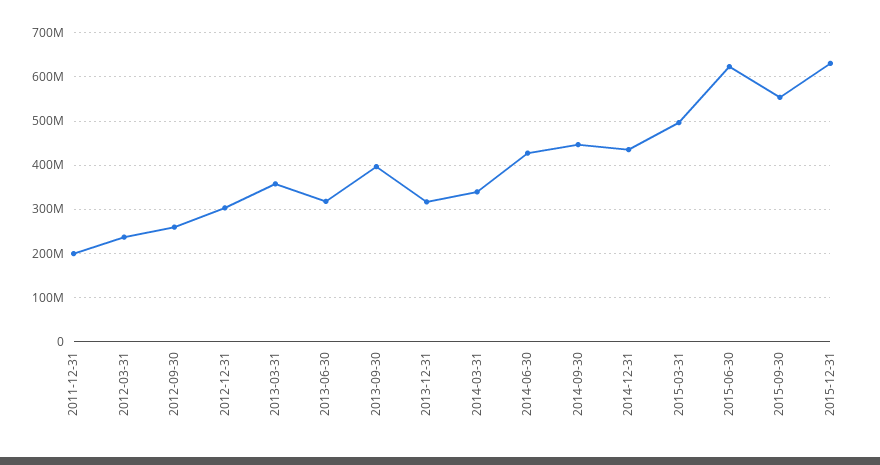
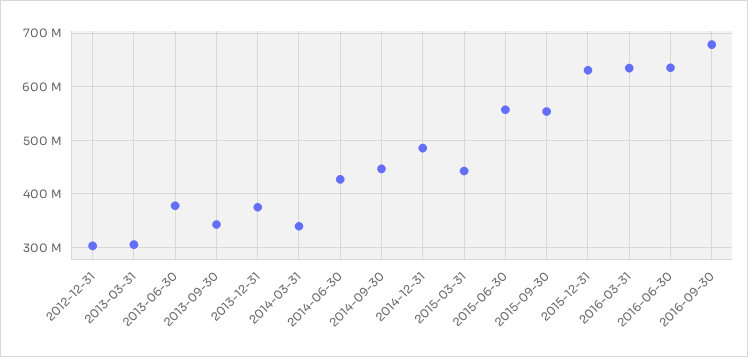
2011-12-31: 200000000 -> none
2012-03-31: 240000000 -> none
2012-09-30: 260000000 -> none
2013-03-31: 360000000 -> 300000000
2013-06-30: 320000000 -> 380000000
2013-09-30: 400000000 -> 340000000
2013-12-31: 320000000 -> 380000000
2014-12-31: 440000000 -> 480000000
2015-03-31: 500000000 -> 440000000
2015-06-30: 620000000 -> 560000000
2016-03-31: none -> 640000000
2016-06-30: none -> 640000000
2016-09-30: none -> 680000000

